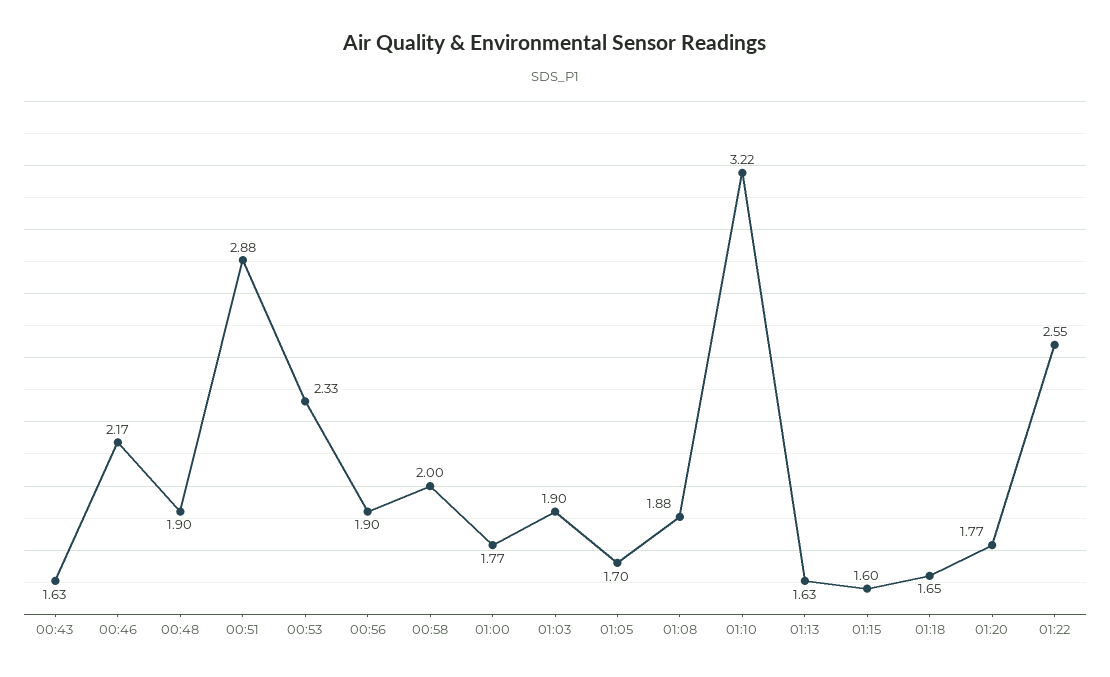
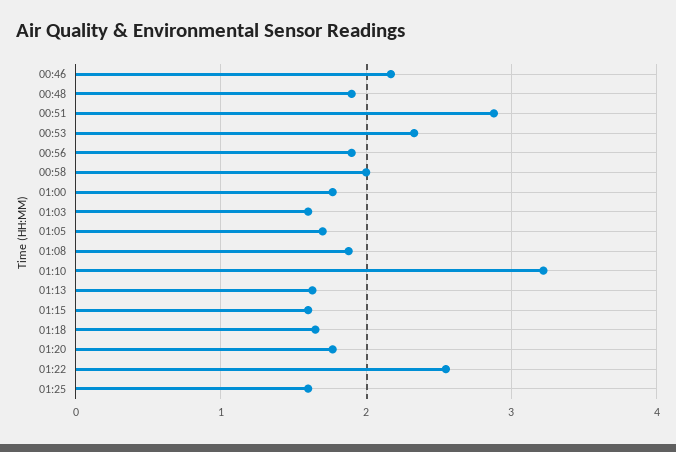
00:43: 1.63 -> none
01:03: 1.9 -> 1.6
01:25: none -> 1.6

